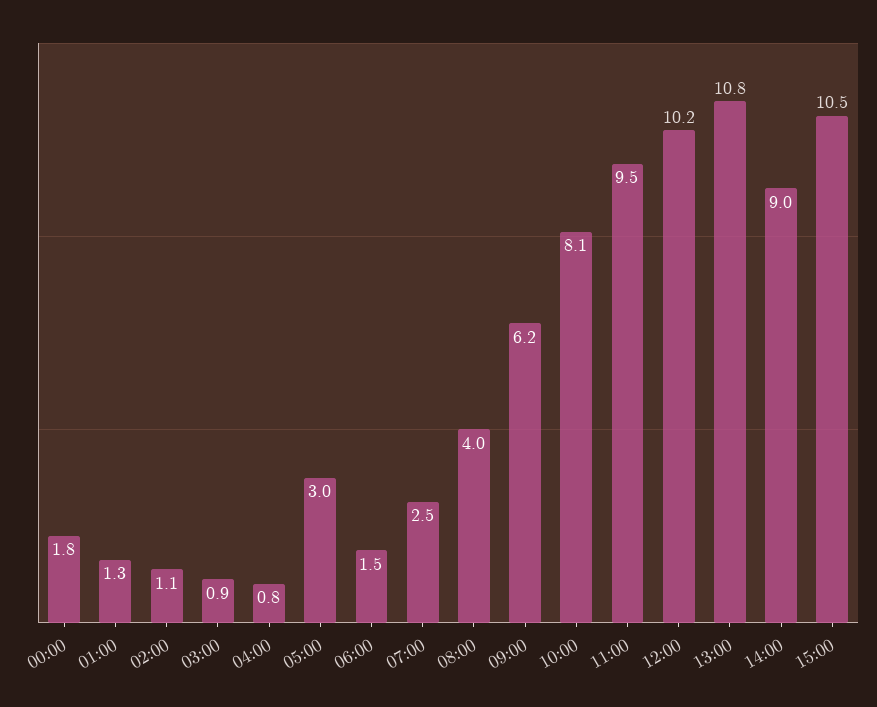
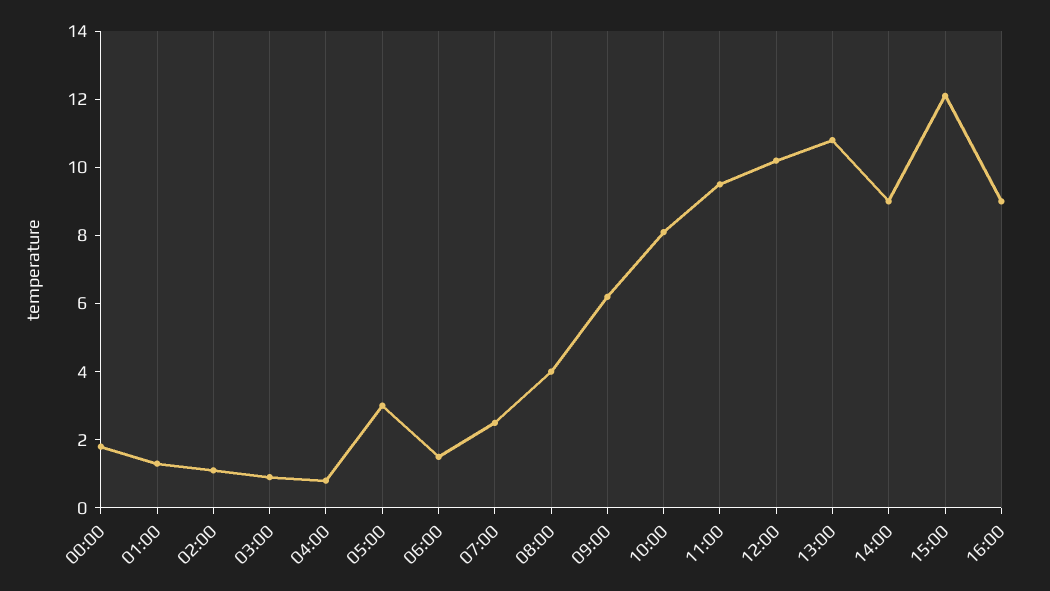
15:00: 10.5 -> 12
16:00: none -> 9

